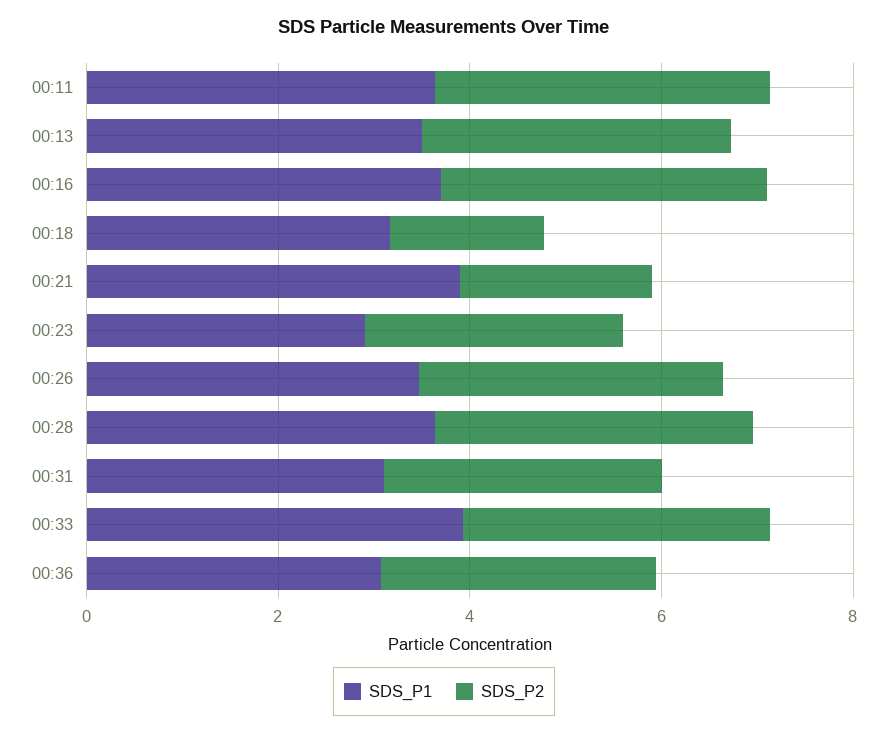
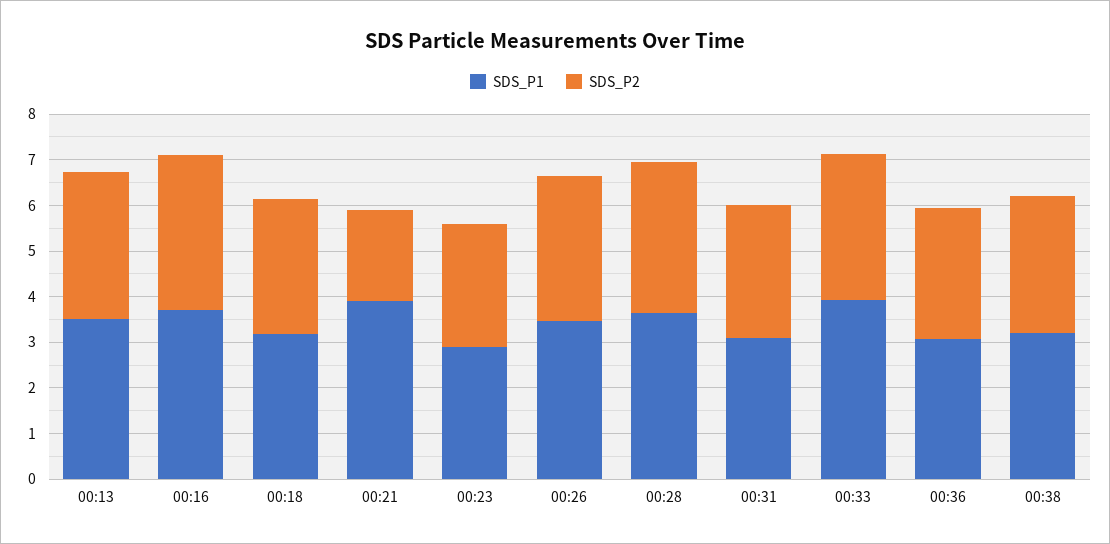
SDS_P1, 00:11: 3.5 -> none
SDS_P2, 00:11: 3.5 -> none
SDS_P2, 00:18: 1.5 -> 3
SDS_P1, 00:38: none -> 3.2
SDS_P2, 00:38: none -> 3

